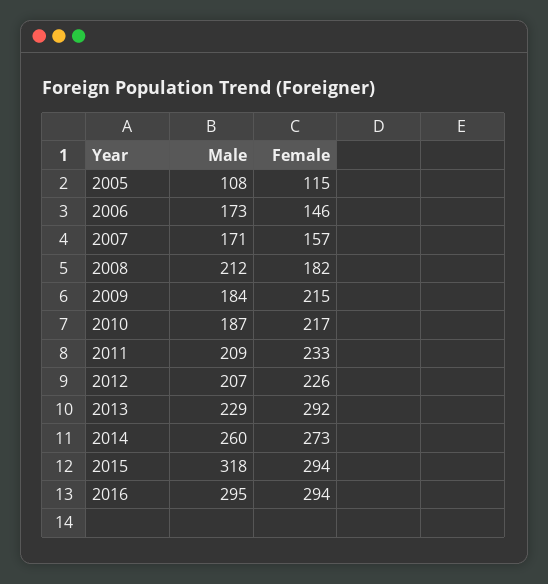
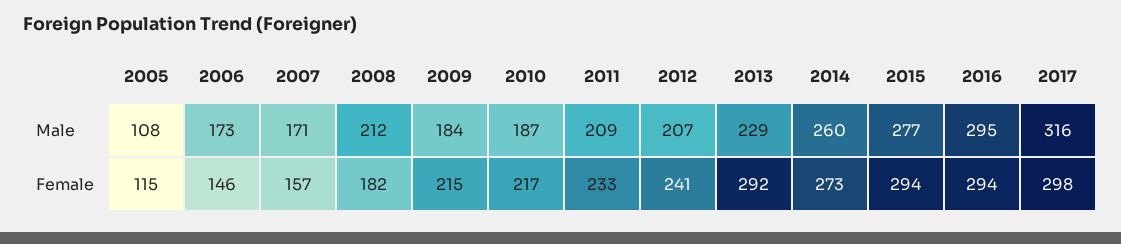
Female, 2012: 226 -> 241
Male, 2015: 318 -> 277
Male, 2017: none -> 316
Female, 2017: none -> 298

